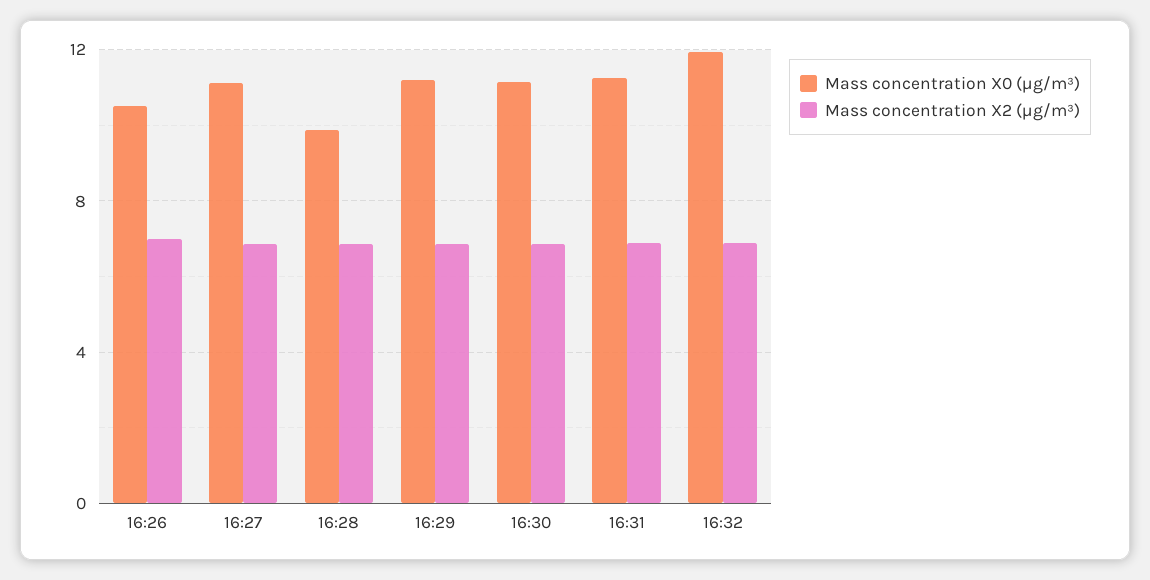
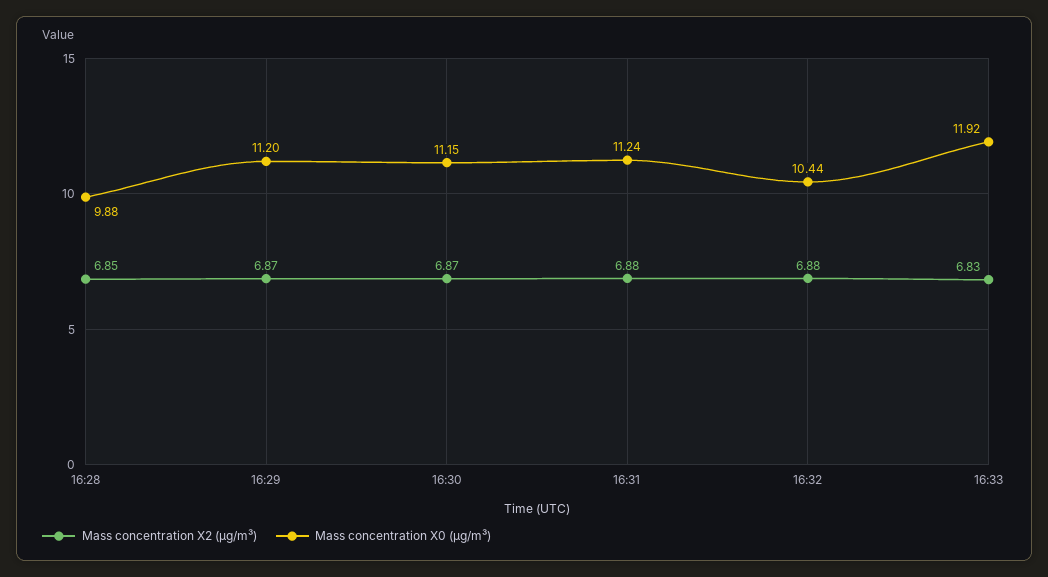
Mass concentration X0 (μg/m³), 16:26: 10.5 -> none
Mass concentration X2 (μg/m³), 16:26: 7 -> none
Mass concentration X0 (μg/m³), 16:27: 11 -> none
Mass concentration X2 (μg/m³), 16:27: 7 -> none
Mass concentration X0 (μg/m³), 16:32: 12 -> 10.44
Mass concentration X2 (μg/m³), 16:33: none -> 6.83
Mass concentration X0 (μg/m³), 16:33: none -> 11.92

